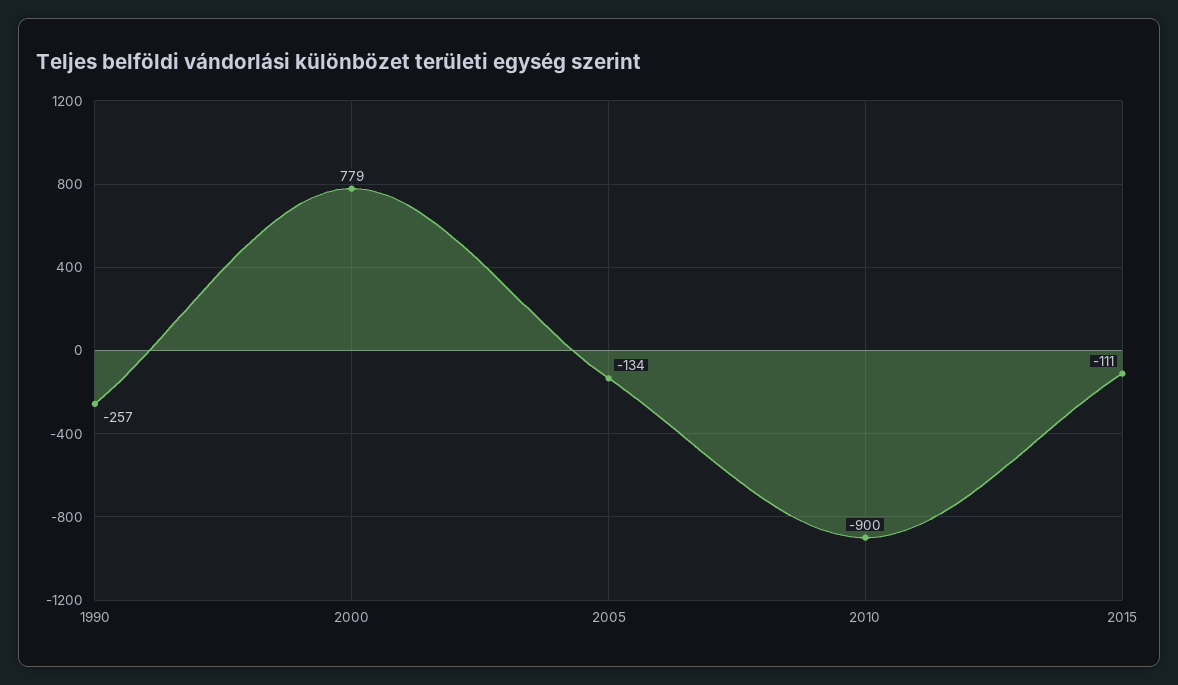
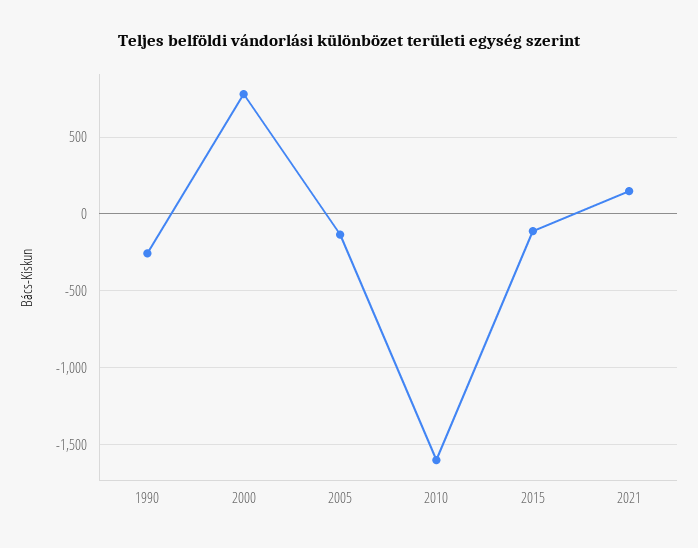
2010: -900 -> -1600
2021: none -> 150

